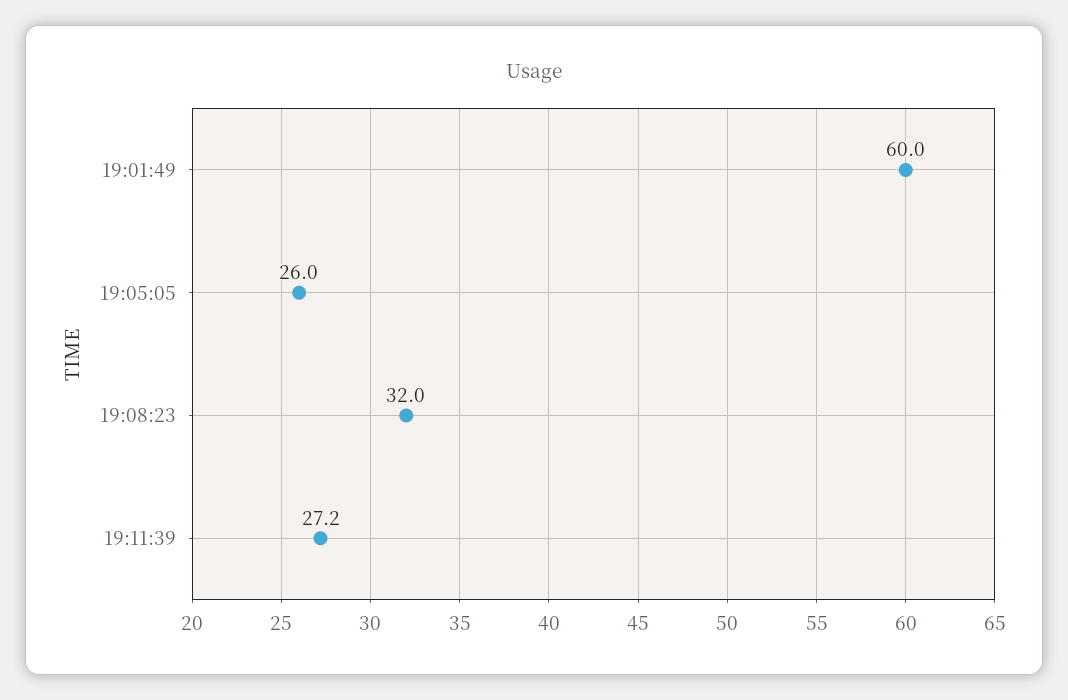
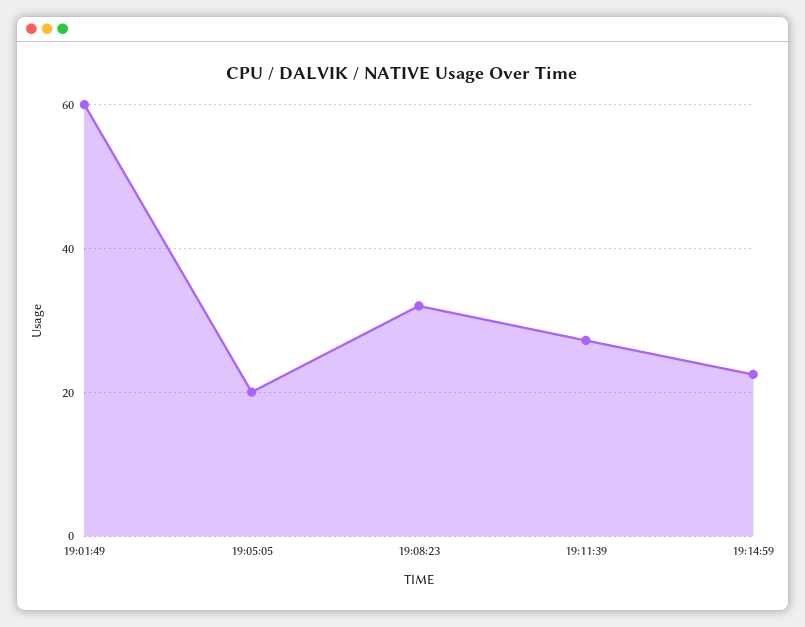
19:05:05: 26 -> 20
19:14:59: none -> 22

